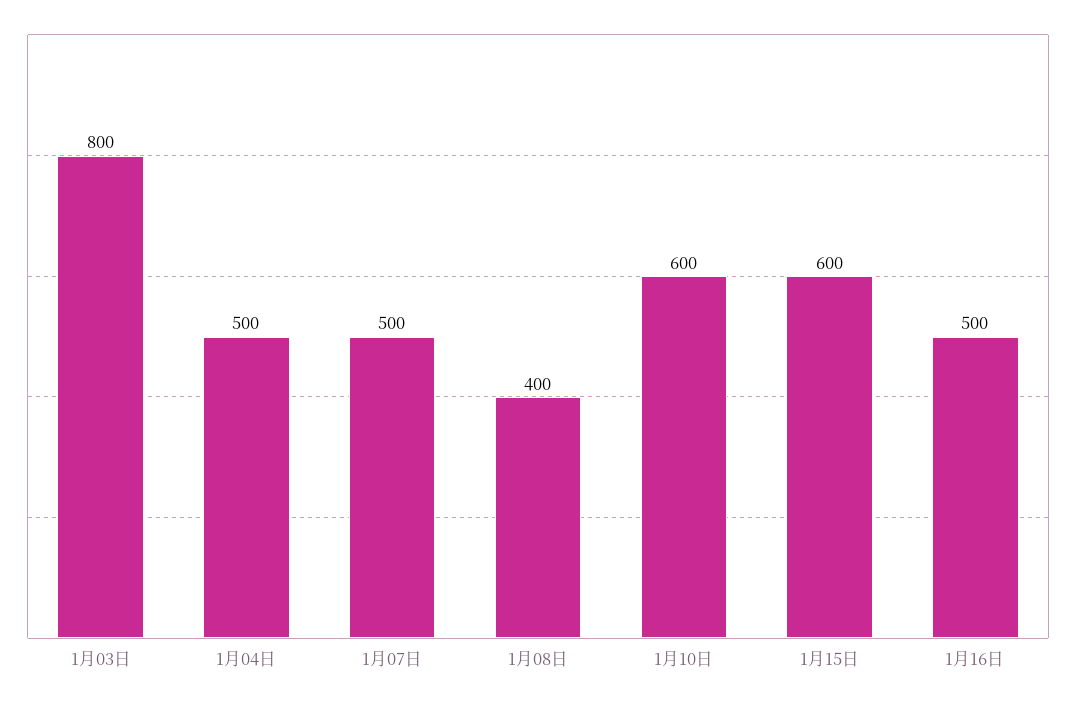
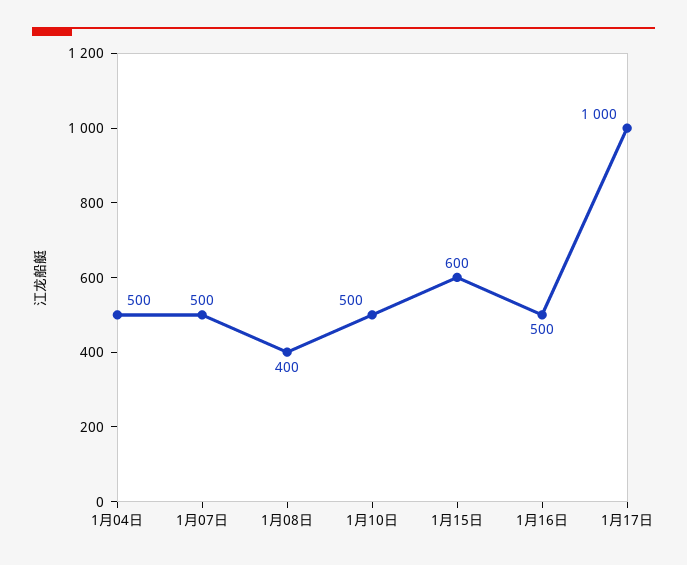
1月03日: 800 -> none
1月10日: 600 -> 500
1月17日: none -> 1000

